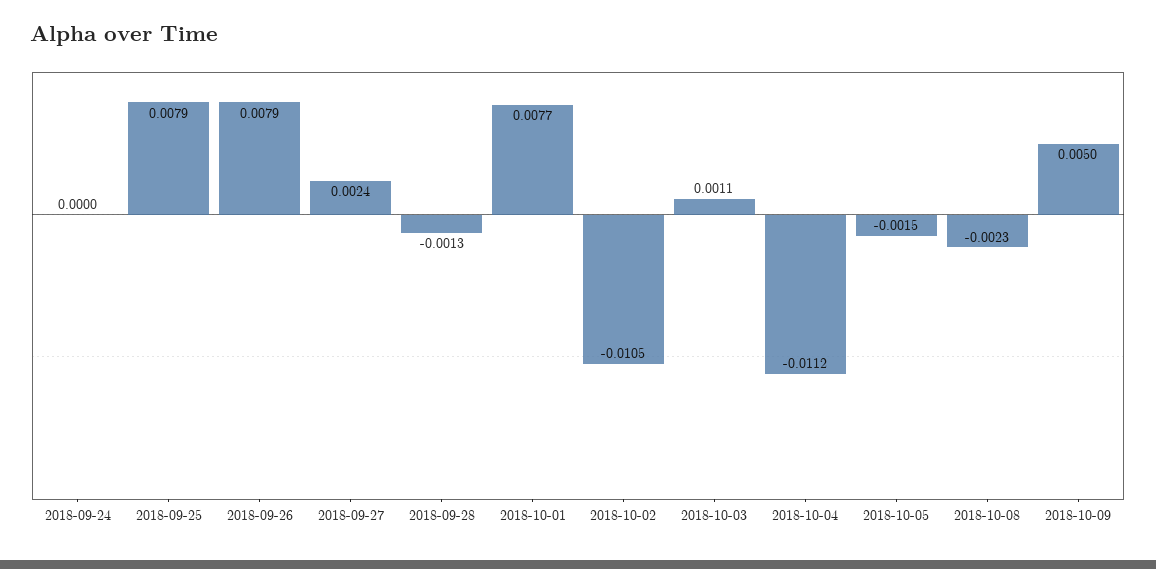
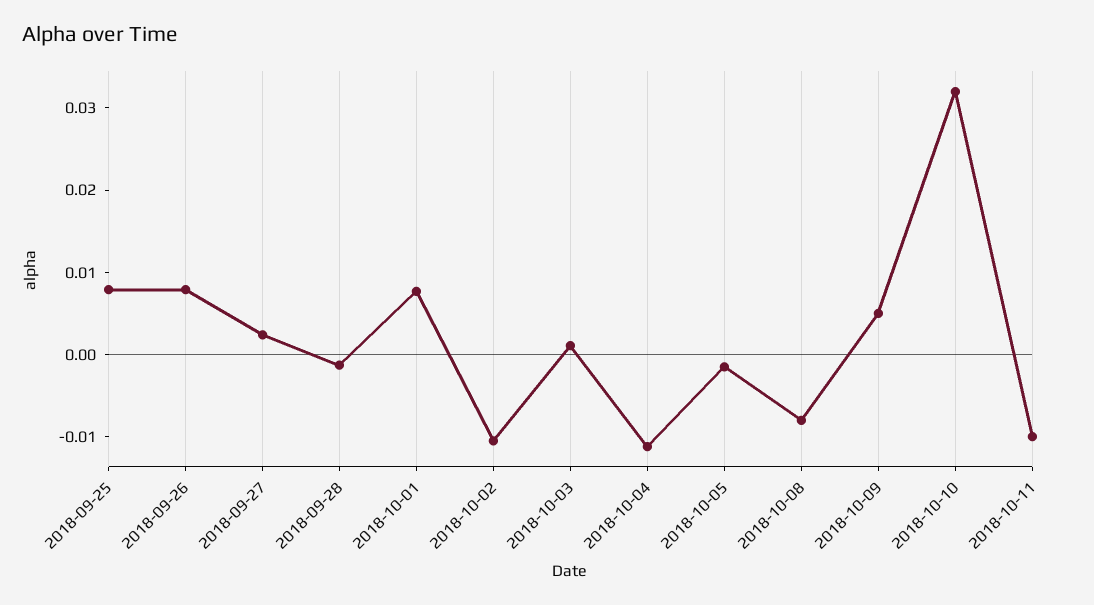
2018-09-24: 0 -> none
2018-10-08: -0.0023 -> -0.008
2018-10-10: none -> 0.032
2018-10-11: none -> -0.01

